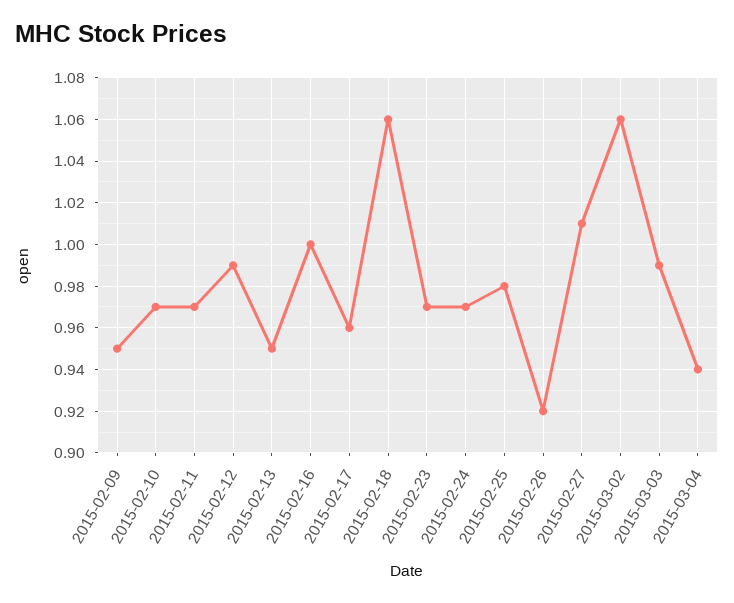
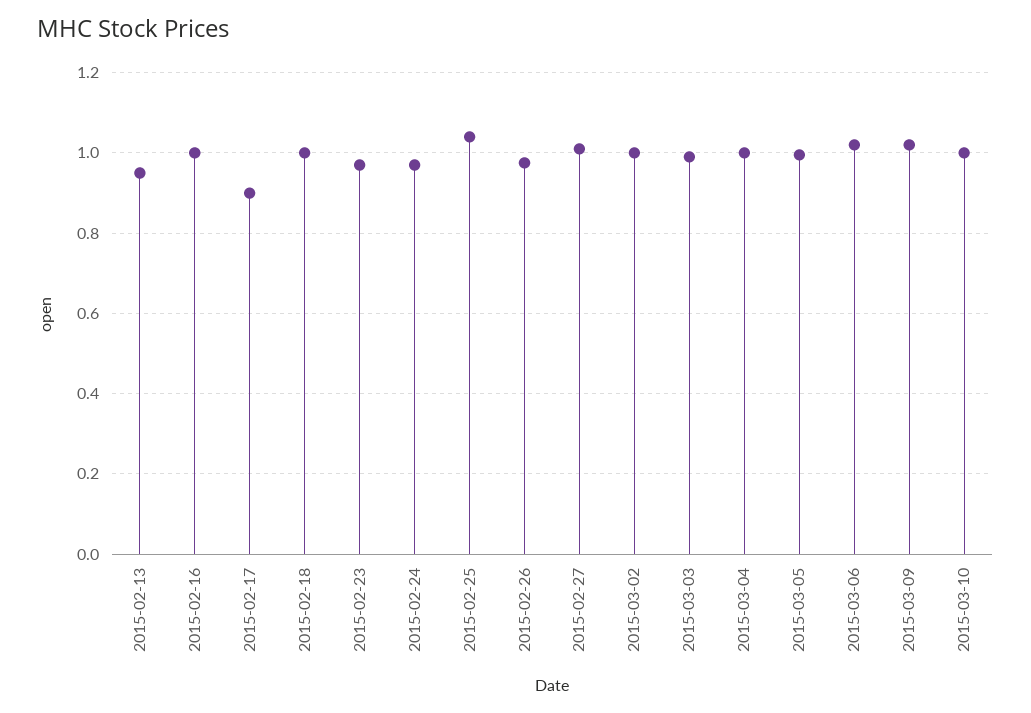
2015-02-09: 0.95 -> none
2015-02-10: 0.97 -> none
2015-02-11: 0.97 -> none
2015-02-12: 0.99 -> none
2015-02-17: 0.96 -> 0.9
2015-02-18: 1.06 -> 1
2015-02-25: 0.98 -> 1.04
2015-02-26: 0.92 -> 0.98
2015-03-02: 1.06 -> 1
2015-03-04: 0.94 -> 1
2015-03-05: none -> 1
2015-03-06: none -> 1.02
2015-03-09: none -> 1.02
2015-03-10: none -> 1

